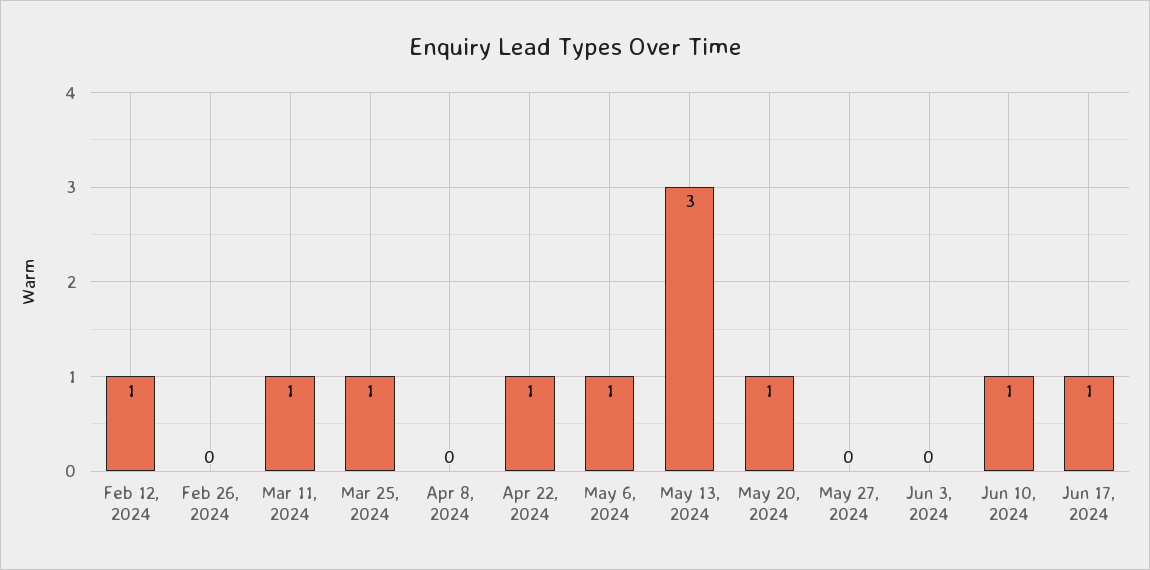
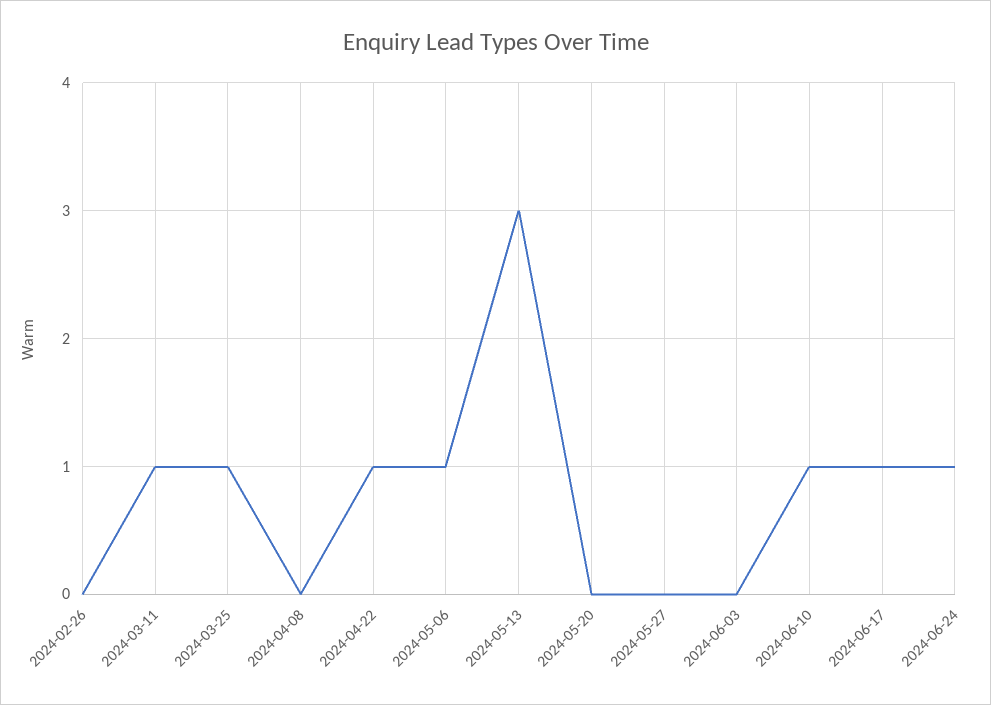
Feb 12, 2024: 1 -> none
May 20, 2024: 1 -> 0
2024-06-24: none -> 1

